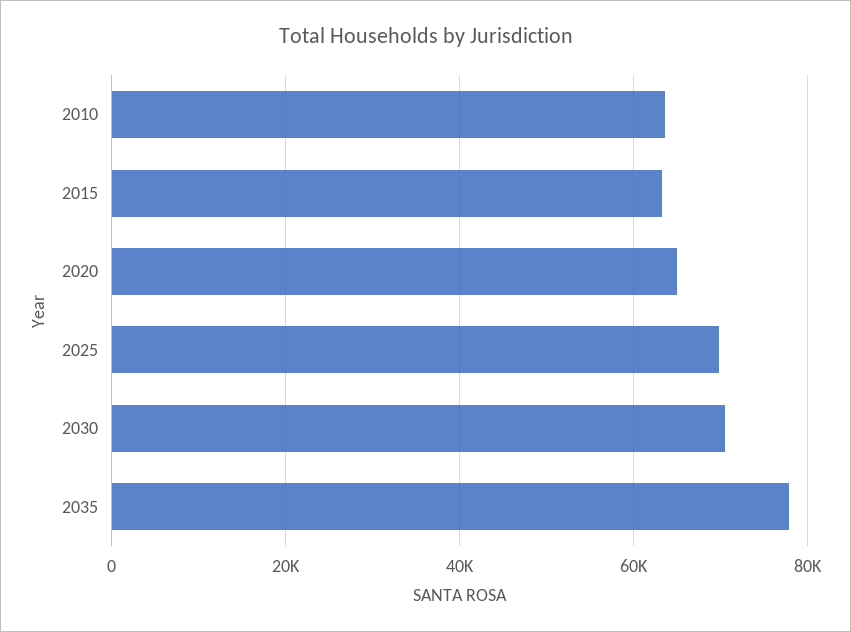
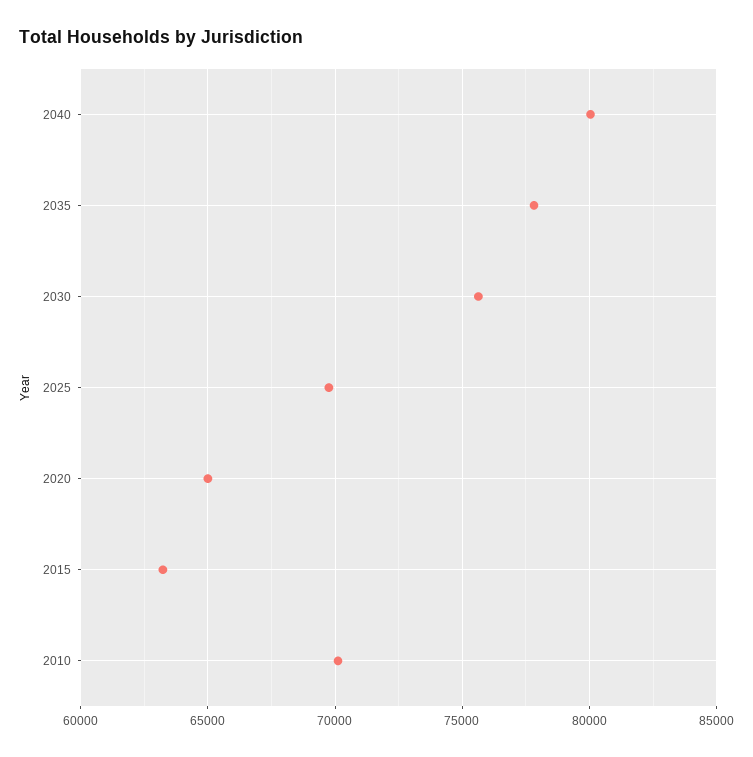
2010: 64000 -> 70000
2030: 70000 -> 75500
2040: none -> 80000

